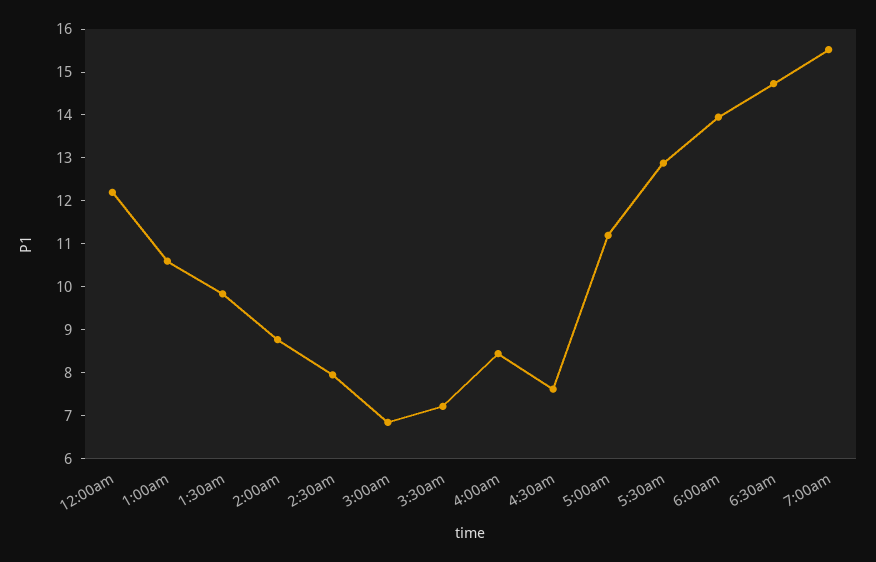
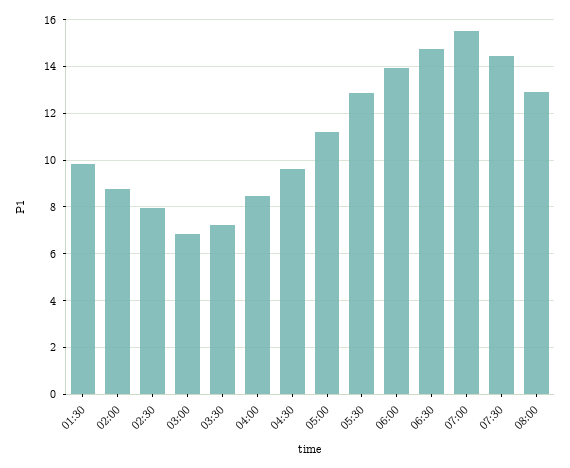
12:00am: 12.2 -> none
1:00am: 10.6 -> none
4:30am: 7.6 -> 9.5
07:30: none -> 14.5
08:00: none -> 13

